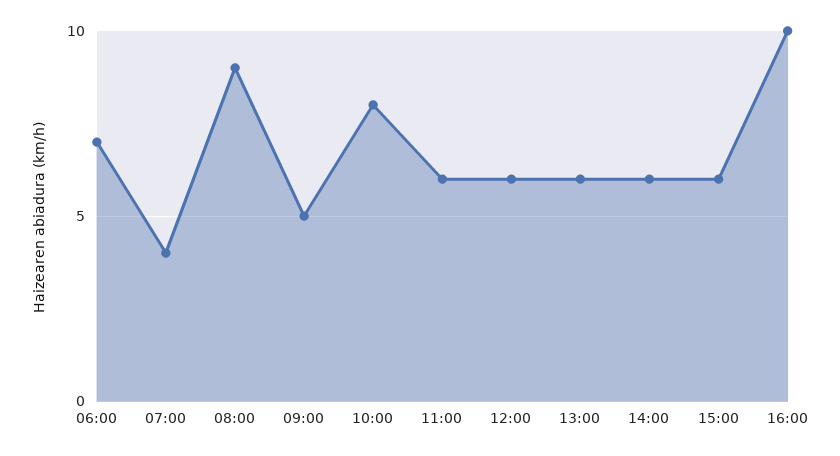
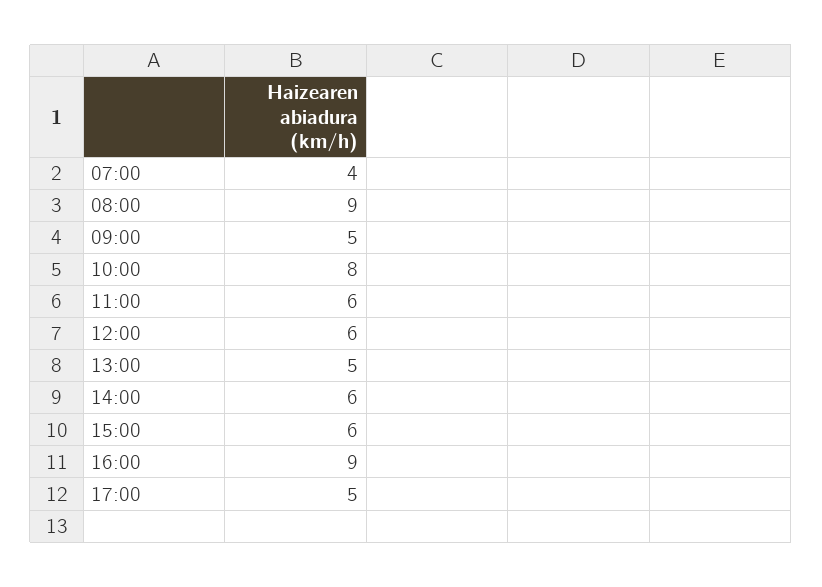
06:00: 7 -> none
13:00: 6 -> 5
16:00: 10 -> 9
17:00: none -> 5

